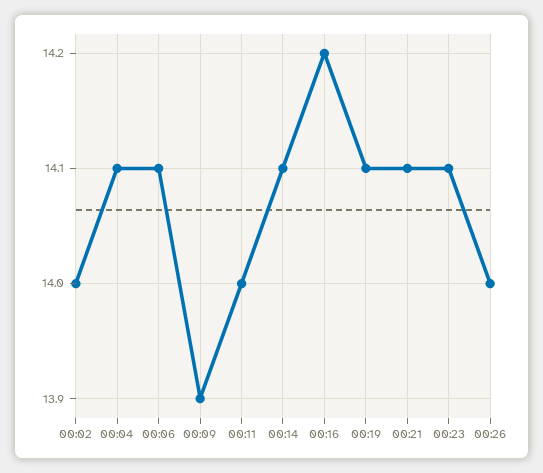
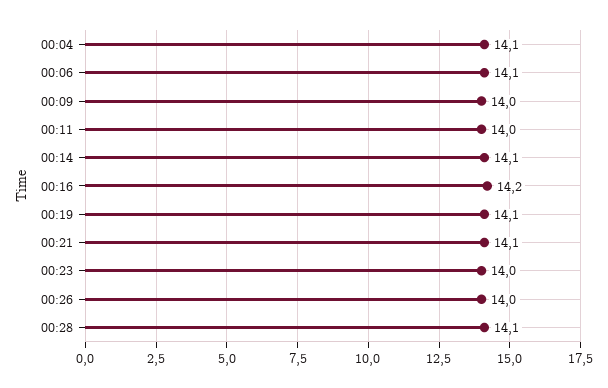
00:02: 14 -> none
00:09: 13.9 -> 14
00:23: 14.1 -> 14
00:28: none -> 14.1

